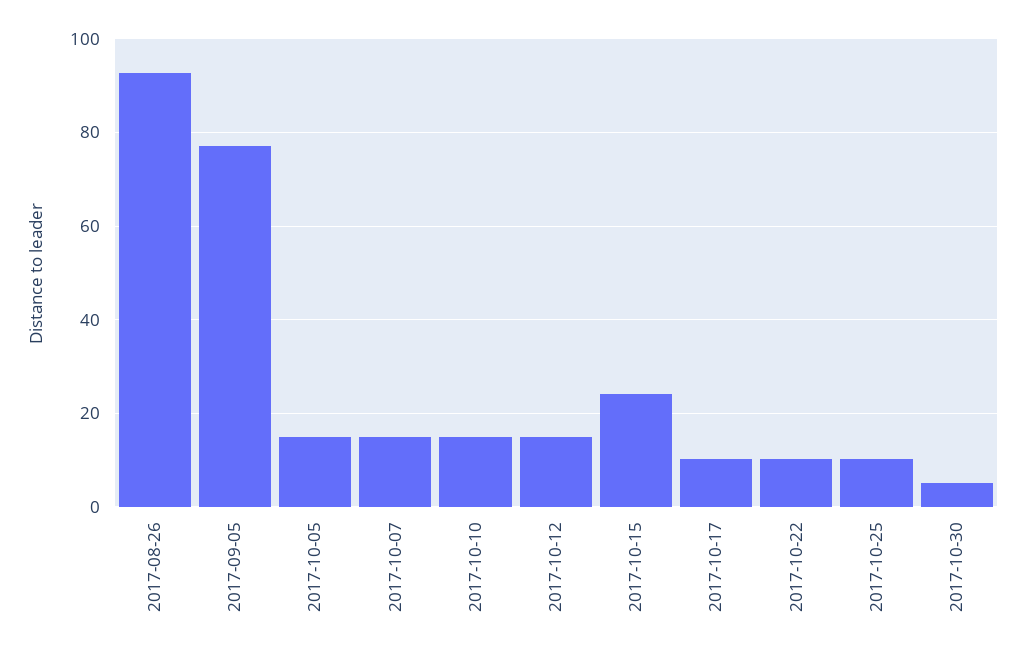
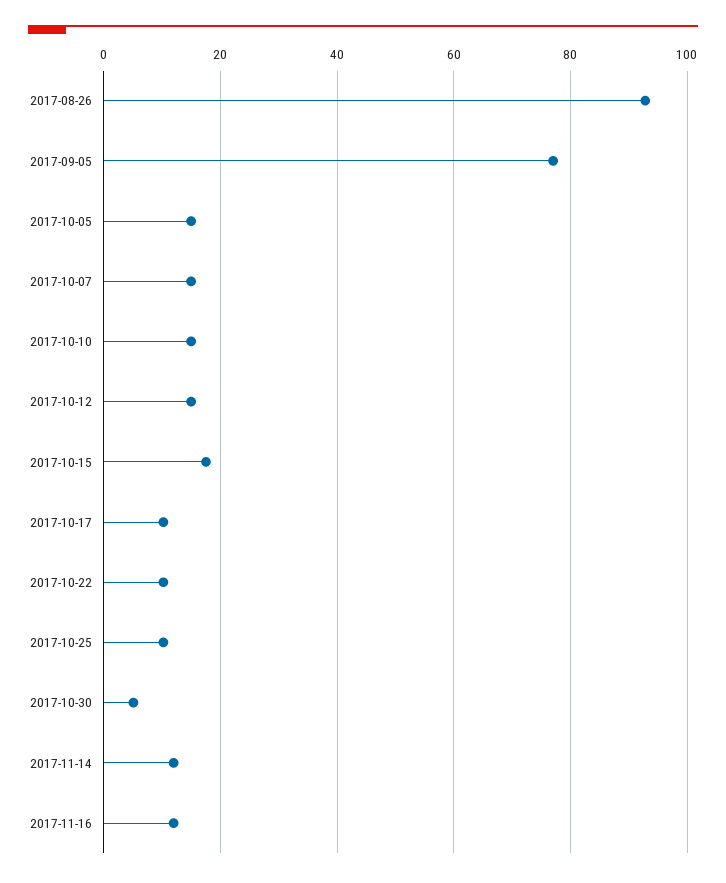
2017-10-15: 24 -> 18
2017-11-14: none -> 12
2017-11-16: none -> 12

